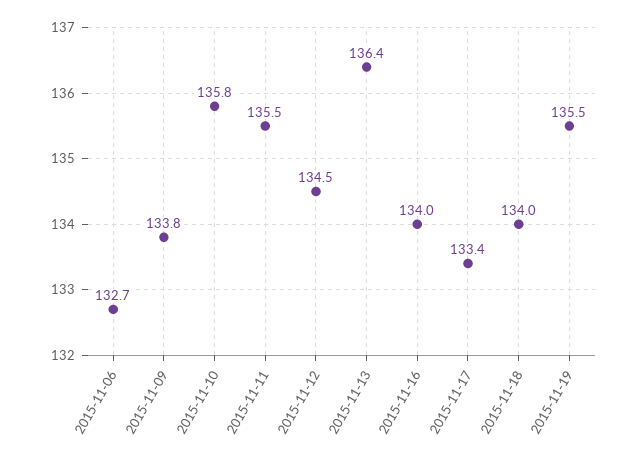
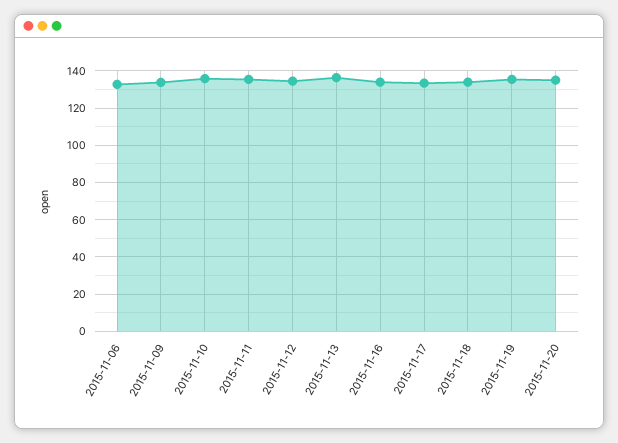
2015-11-20: none -> 135

